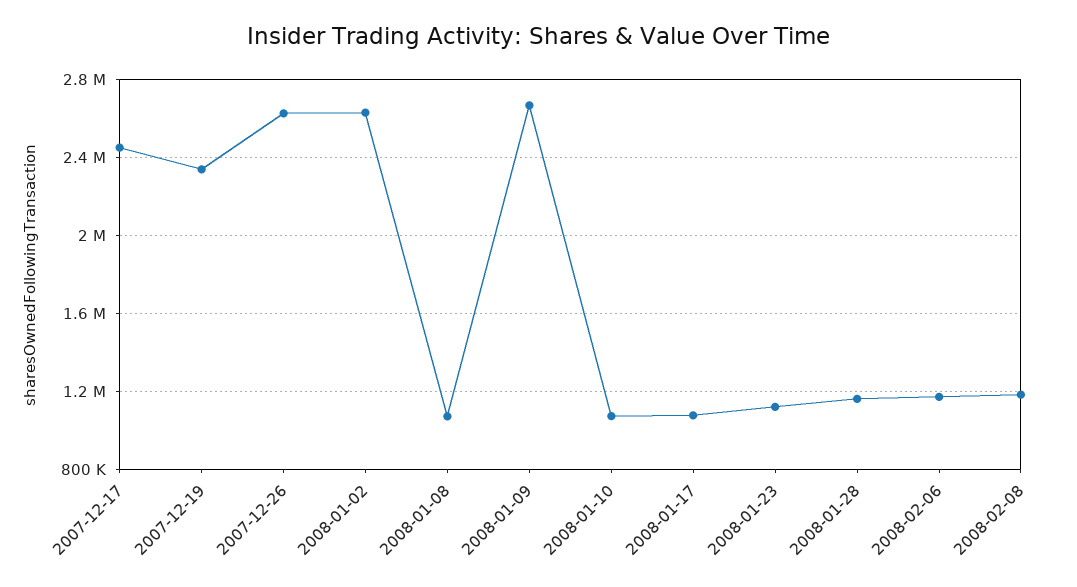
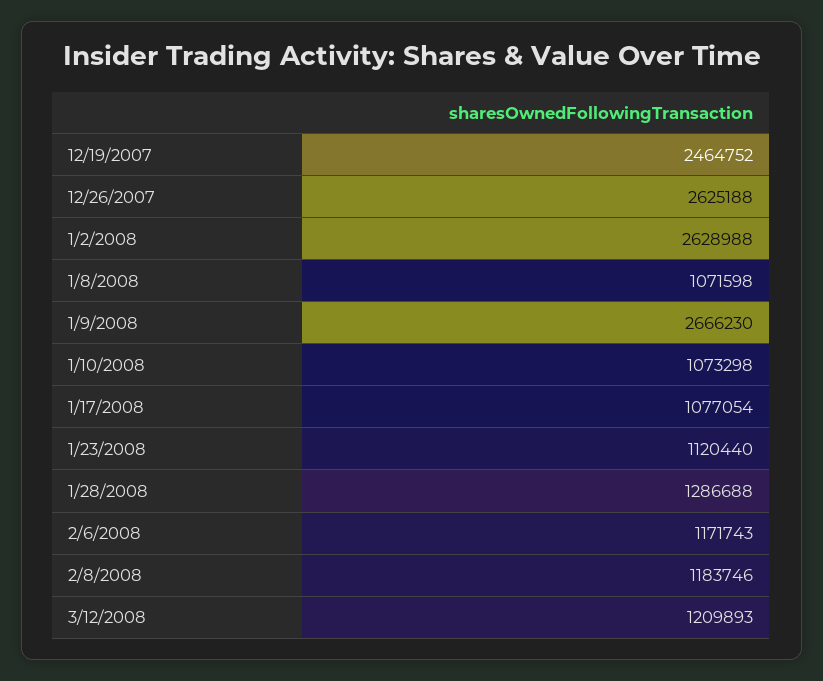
2007-12-17: 2450000 -> none
2007-12-19: 2350000 -> 2464752
2008-01-28: 1150000 -> 1286688
3/12/2008: none -> 1209893

